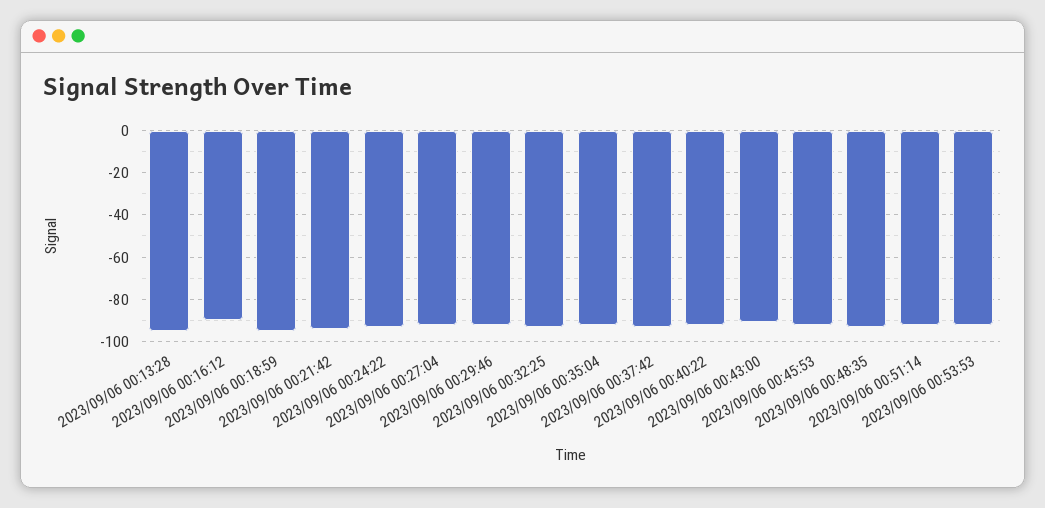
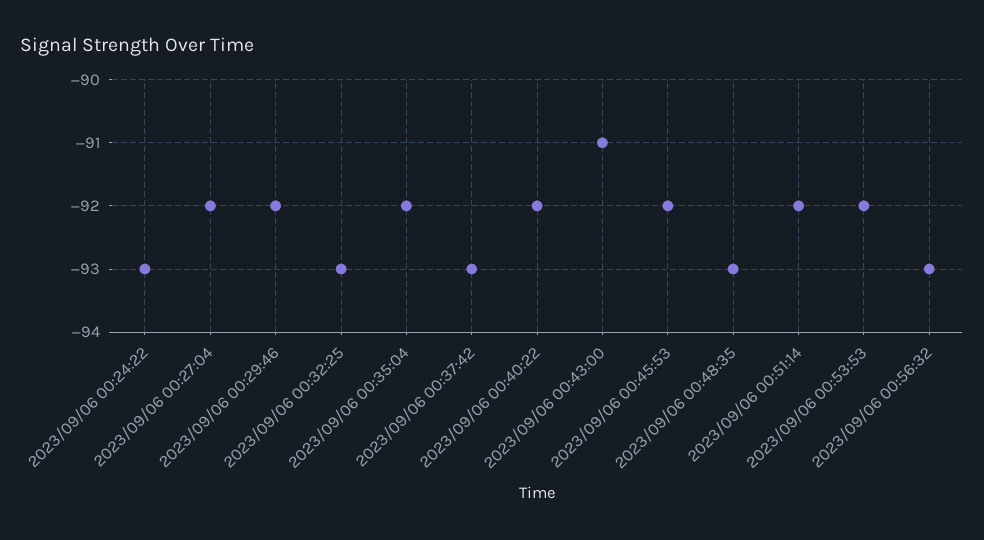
2023/09/06 00:13:28: -95 -> none
2023/09/06 00:16:12: -90 -> none
2023/09/06 00:18:59: -95 -> none
2023/09/06 00:21:42: -95 -> none
2023/09/06 00:56:32: none -> -93

